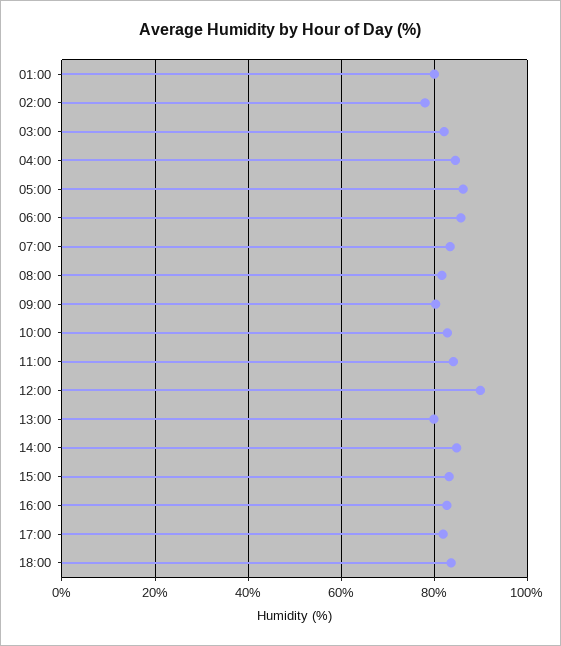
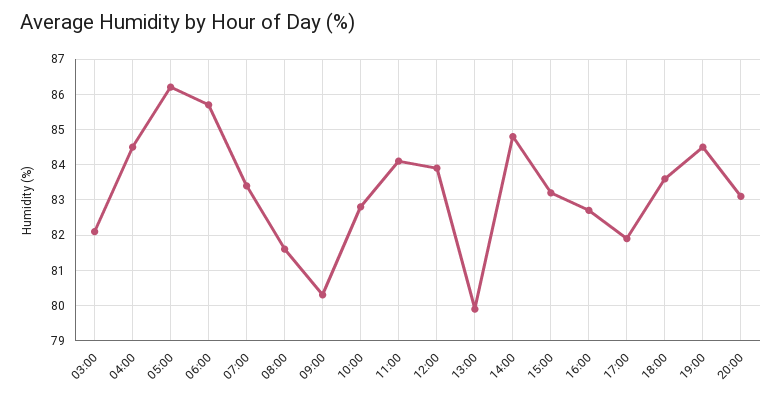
01:00: 80 -> none
02:00: 78 -> none
12:00: 90 -> 84
19:00: none -> 84.5
20:00: none -> 83

